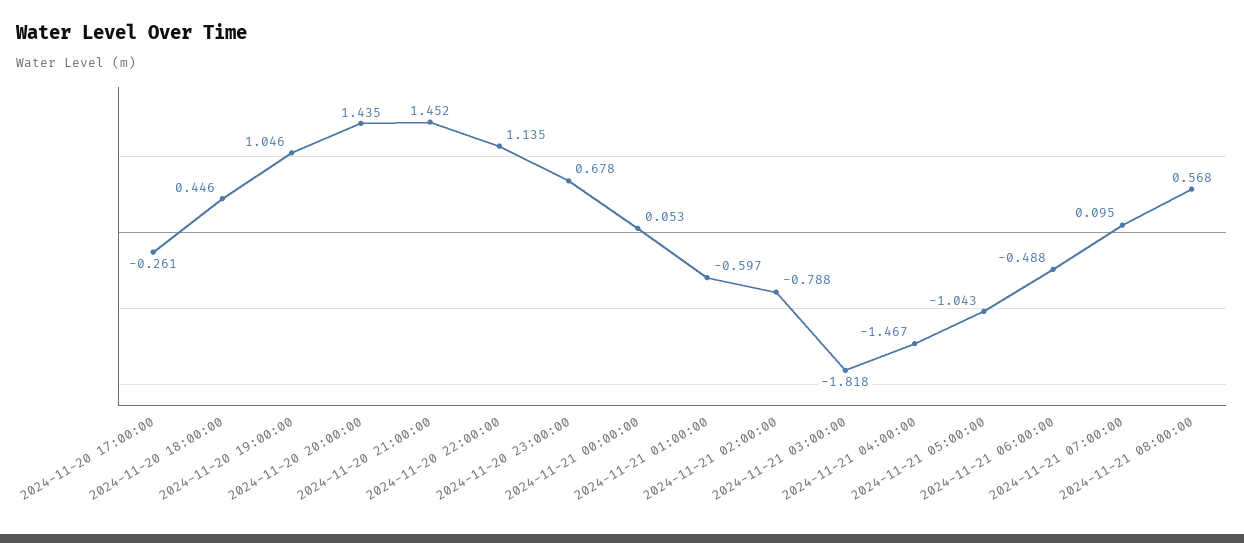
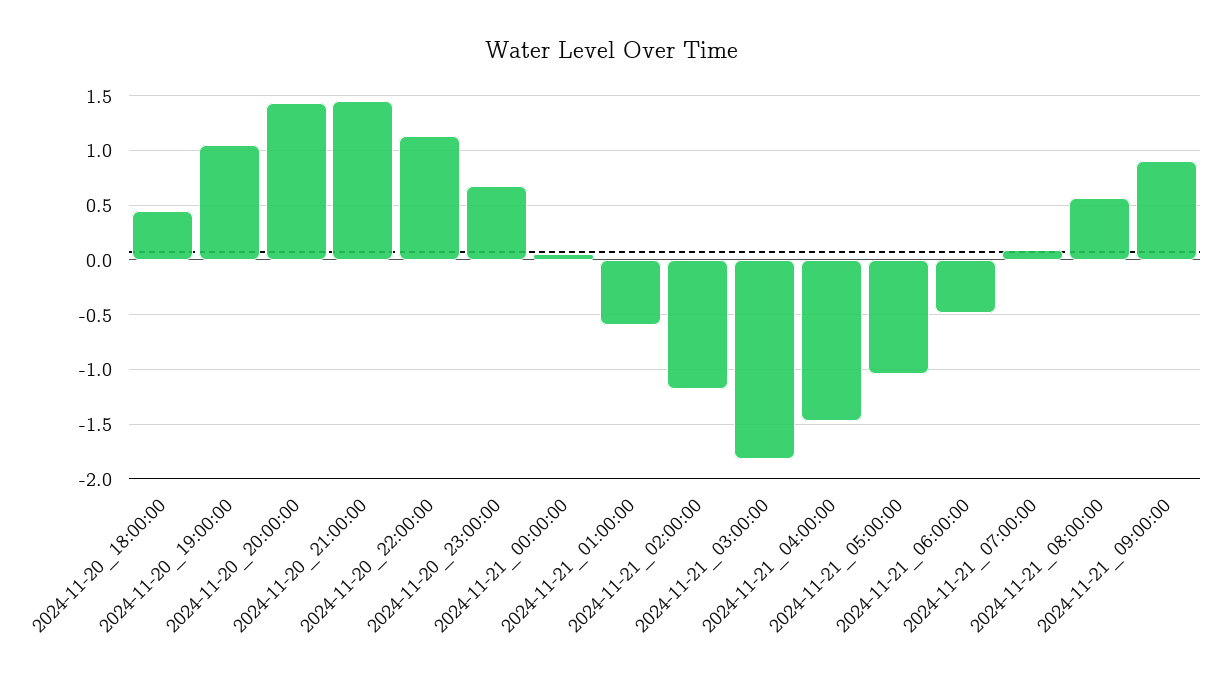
2024-11-20 17:00:00: -0.261 -> none
2024-11-21 02:00:00: -0.788 -> -1.2
2024-11-21_09:00:00: none -> 0.9

